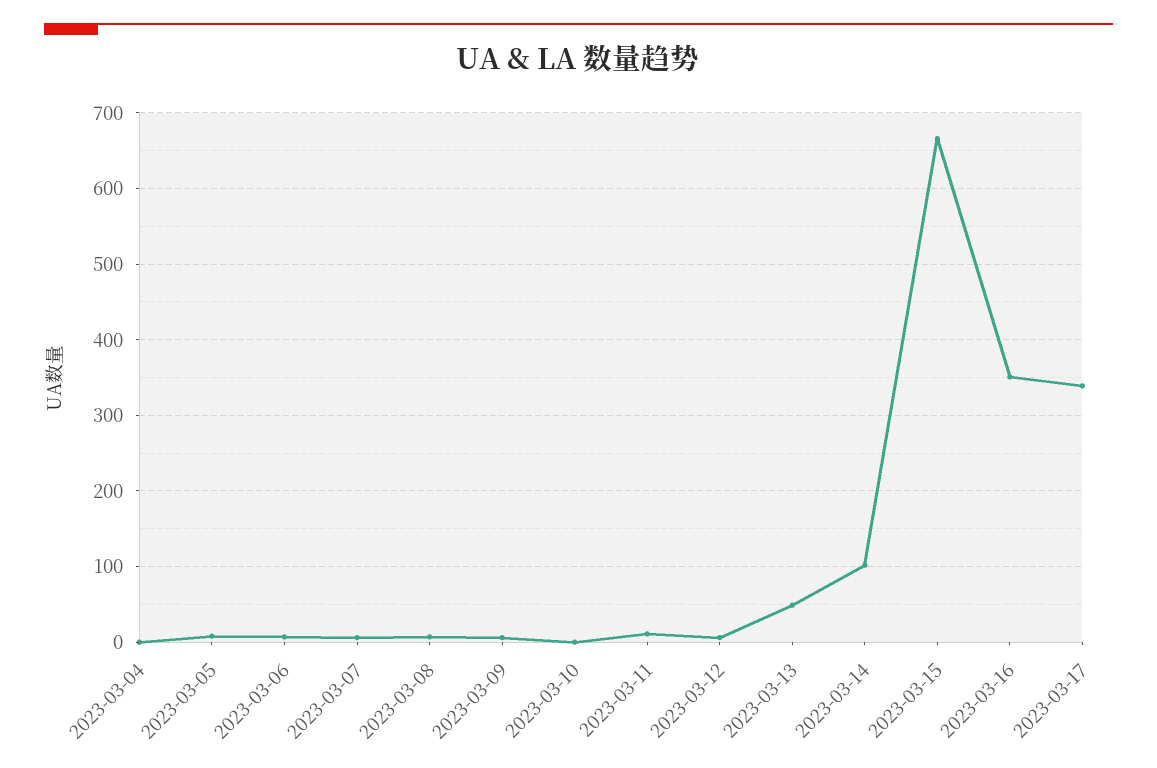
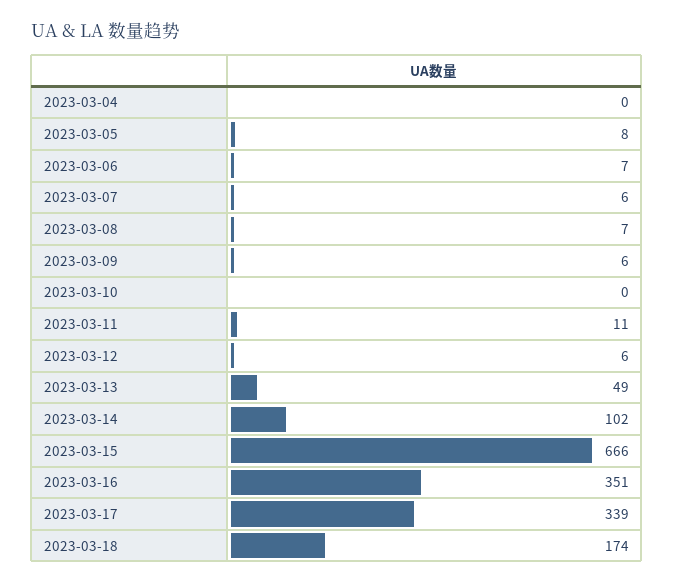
2023-03-18: none -> 174

